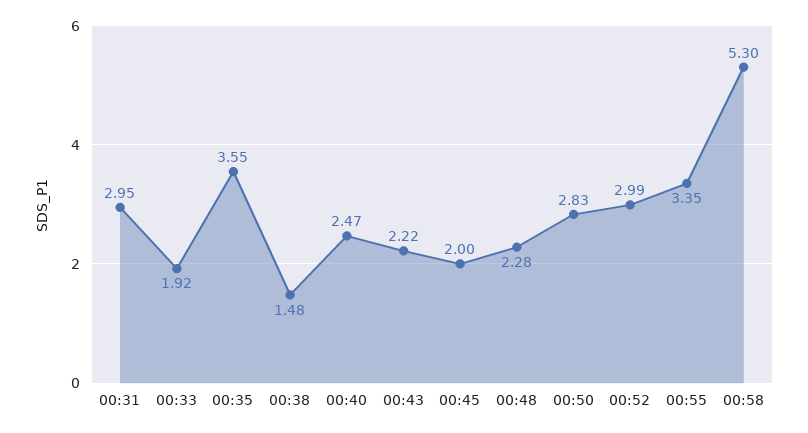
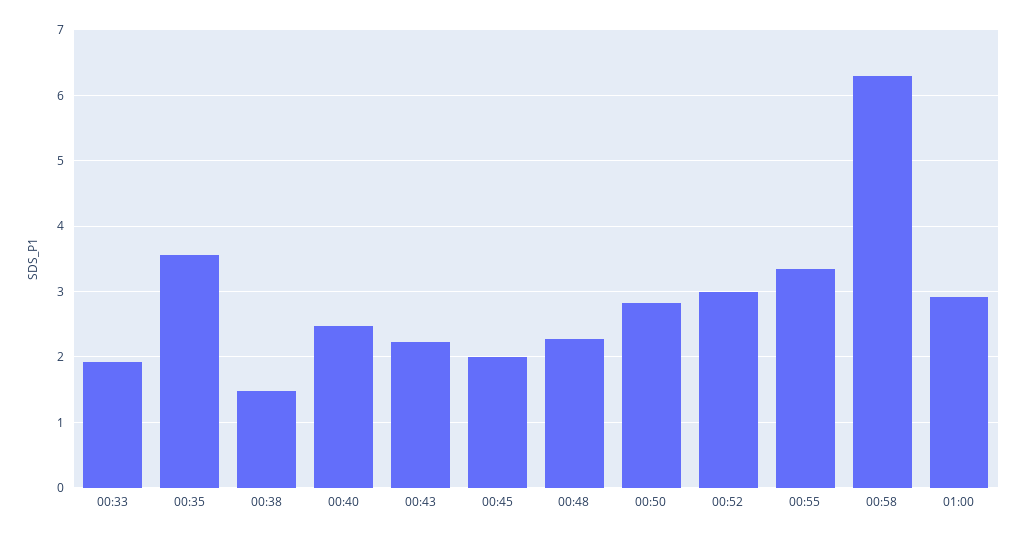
00:31: 2.95 -> none
00:58: 5.3 -> 6.3
01:00: none -> 2.9

